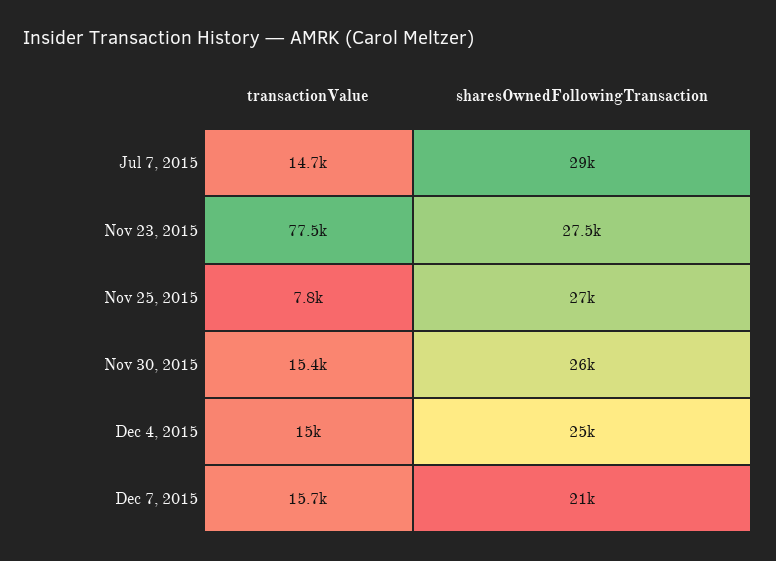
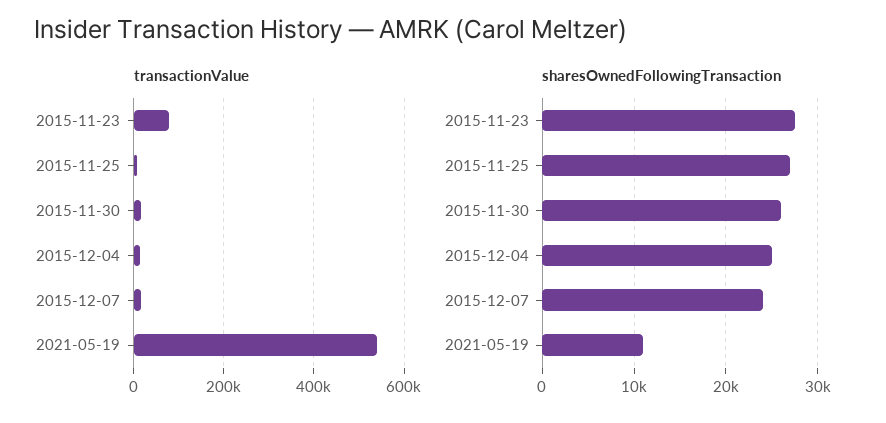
transactionValue, Jul 7, 2015: 14700 -> none
sharesOwnedFollowingTransaction, Jul 7, 2015: 29000 -> none
sharesOwnedFollowingTransaction, Dec 7, 2015: 21000 -> 24000
transactionValue, 2021-05-19: none -> 540000
sharesOwnedFollowingTransaction, 2021-05-19: none -> 11000

